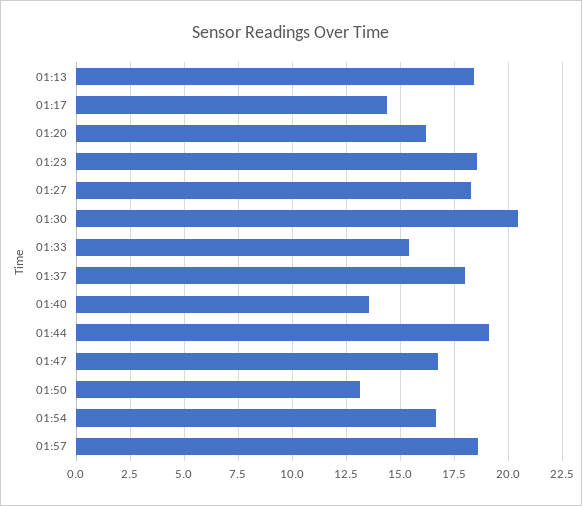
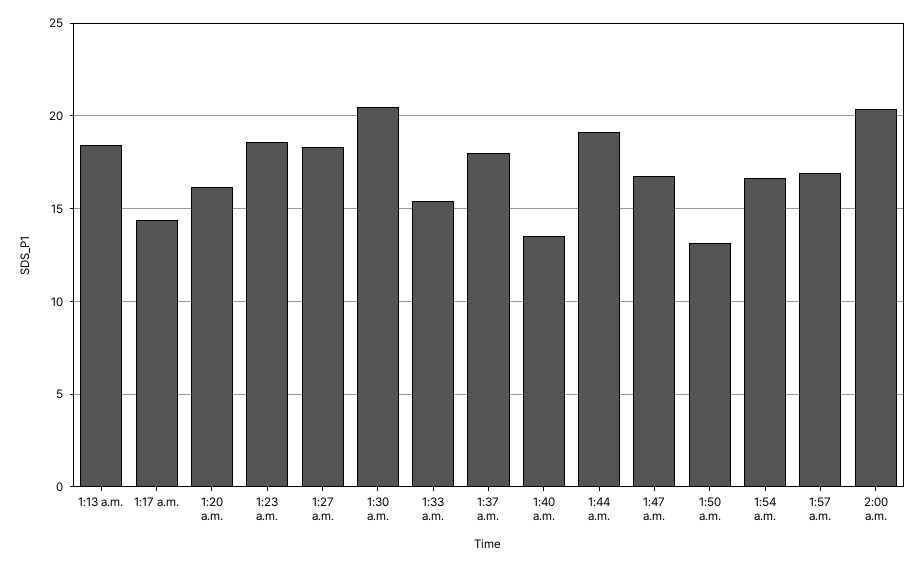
01:57: 18.5 -> 17
2:00 a.m.: none -> 20.5

